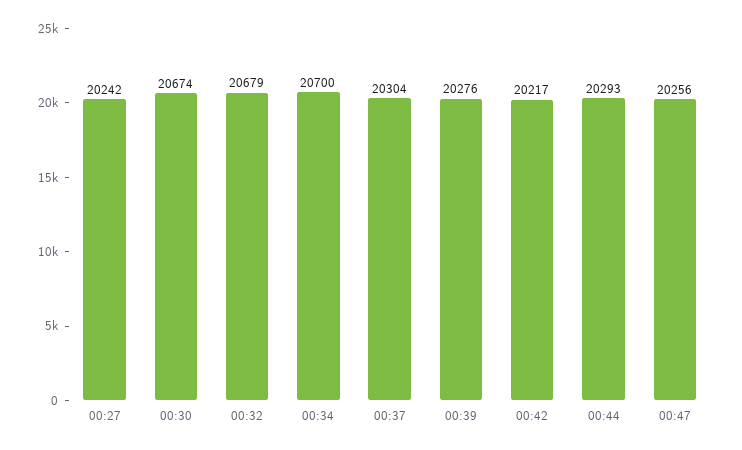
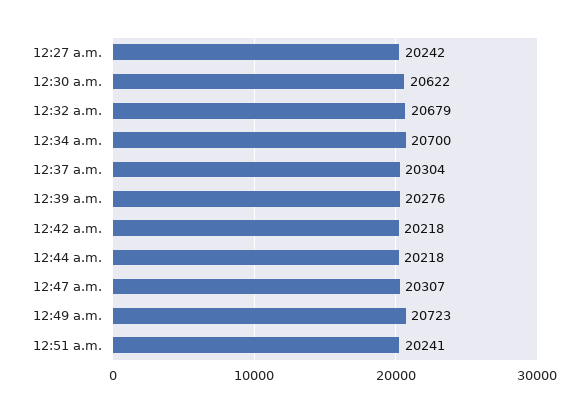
00:30: 20674 -> 20622
00:42: 20217 -> 20218
00:44: 20293 -> 20218
00:47: 20256 -> 20307
12:49 a.m.: none -> 20723
12:51 a.m.: none -> 20241

